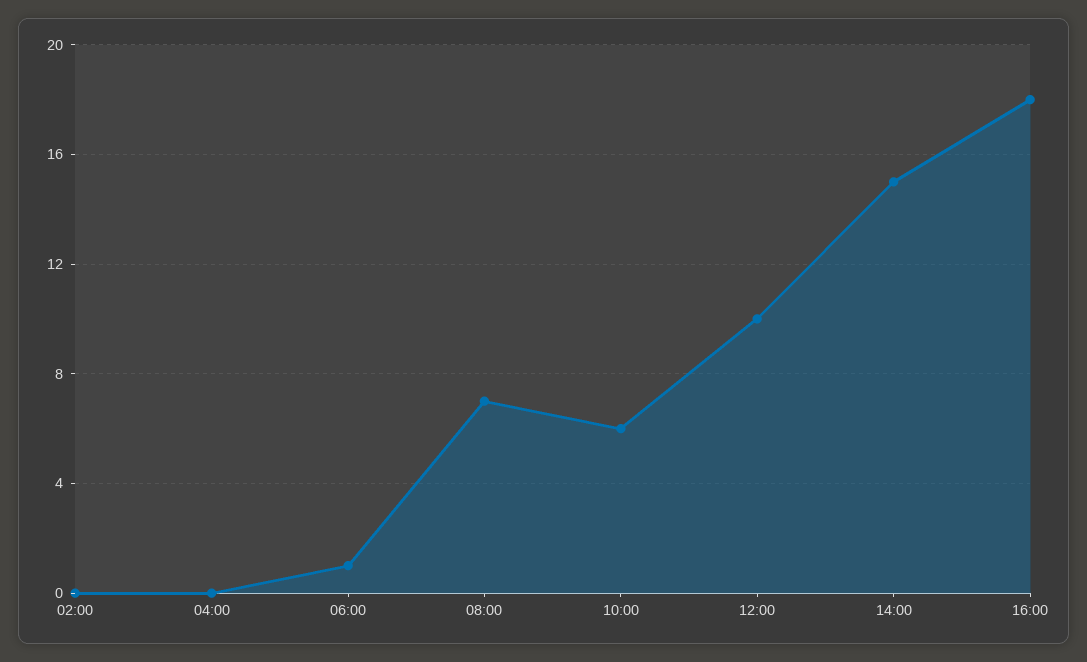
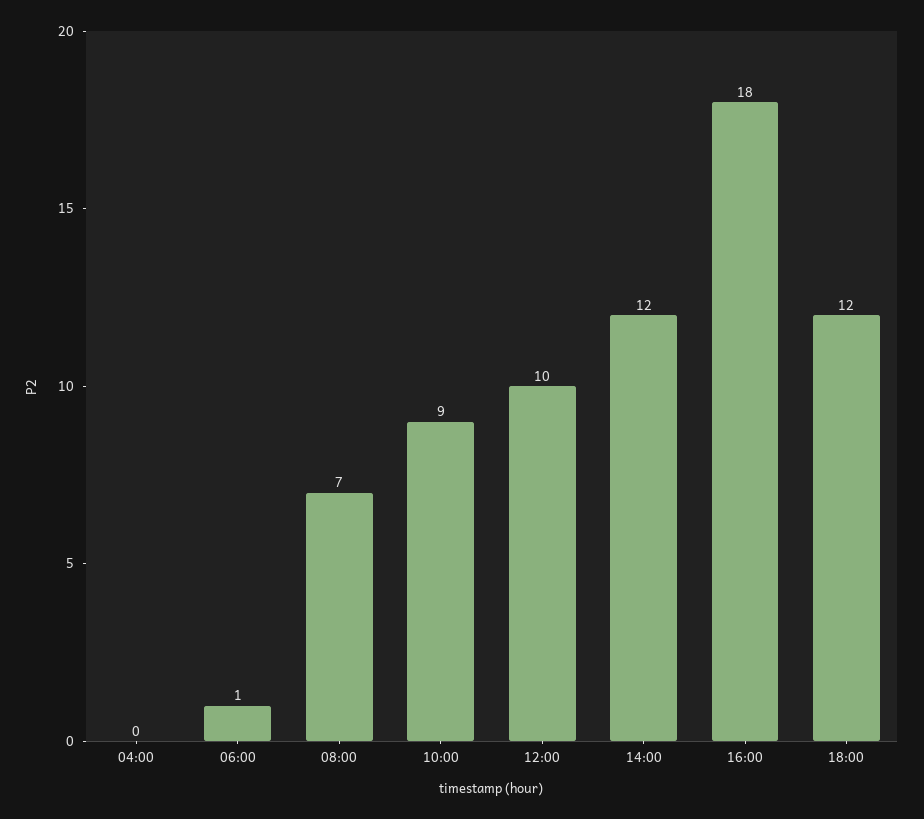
02:00: 0 -> none
10:00: 6 -> 9
14:00: 15 -> 12
18:00: none -> 12

